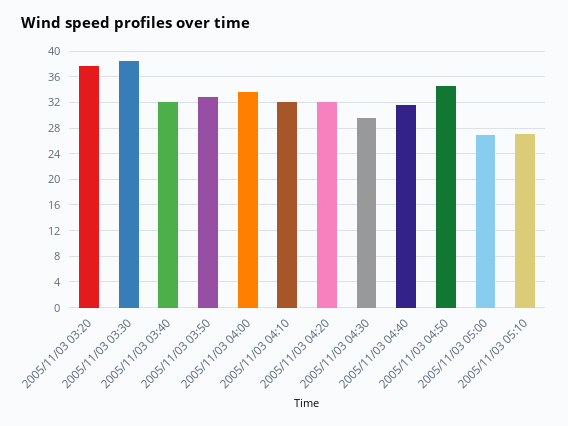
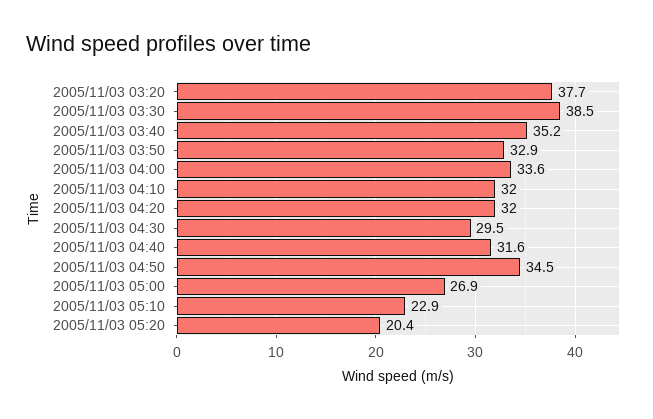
2005/11/03 03:40: 32 -> 35.2
2005/11/03 05:10: 27 -> 22.9
2005/11/03 05:20: none -> 20.4

